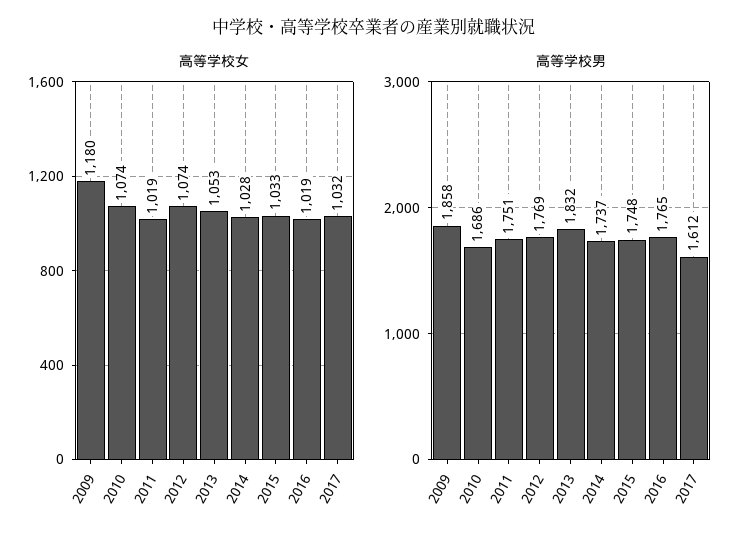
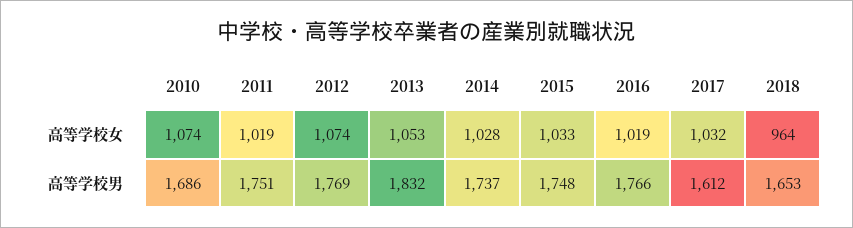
高等学校女, 2009: 1180 -> none
高等学校男, 2009: 1858 -> none
高等学校男, 2016: 1765 -> 1766
高等学校女, 2018: none -> 964
高等学校男, 2018: none -> 1653

